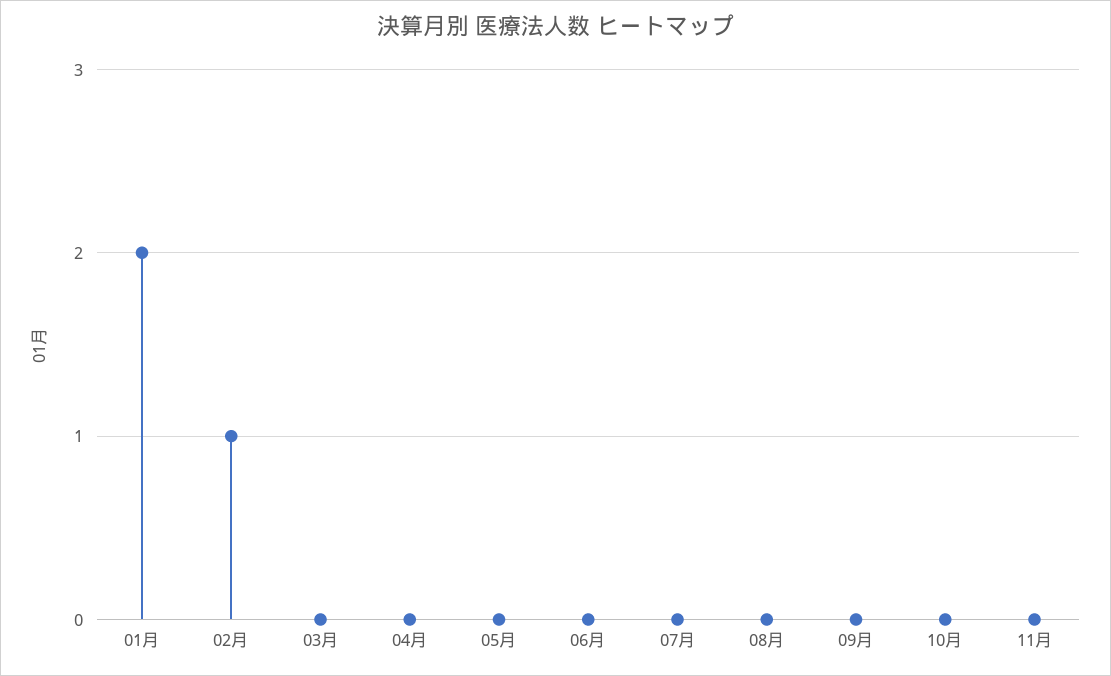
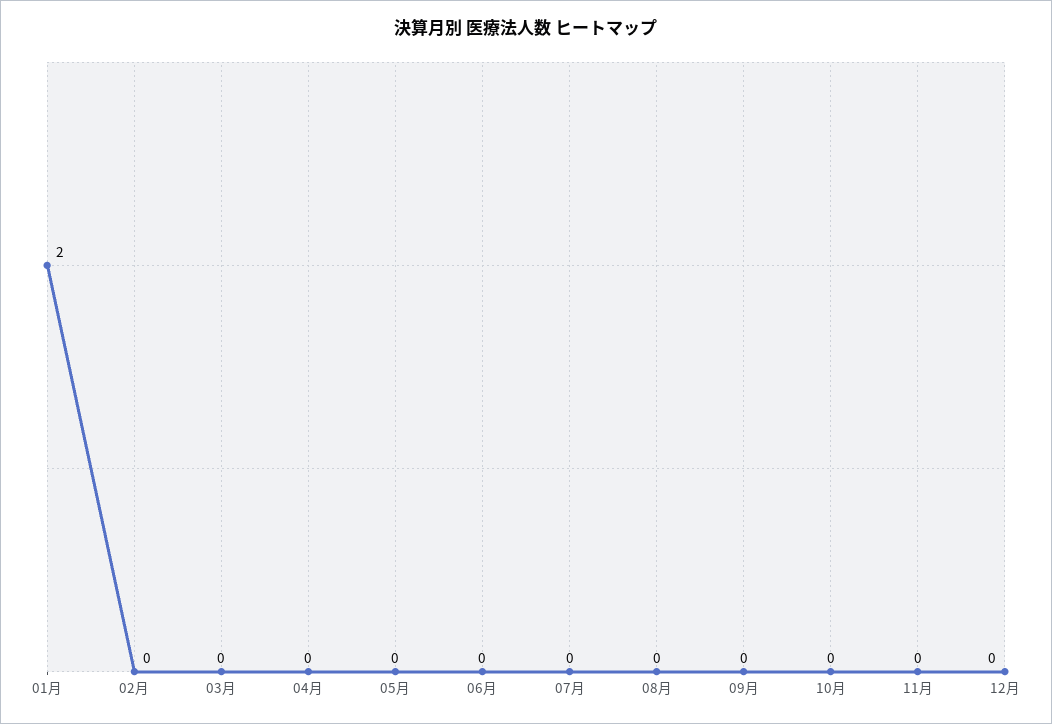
02月: 1 -> 0
12月: none -> 0

